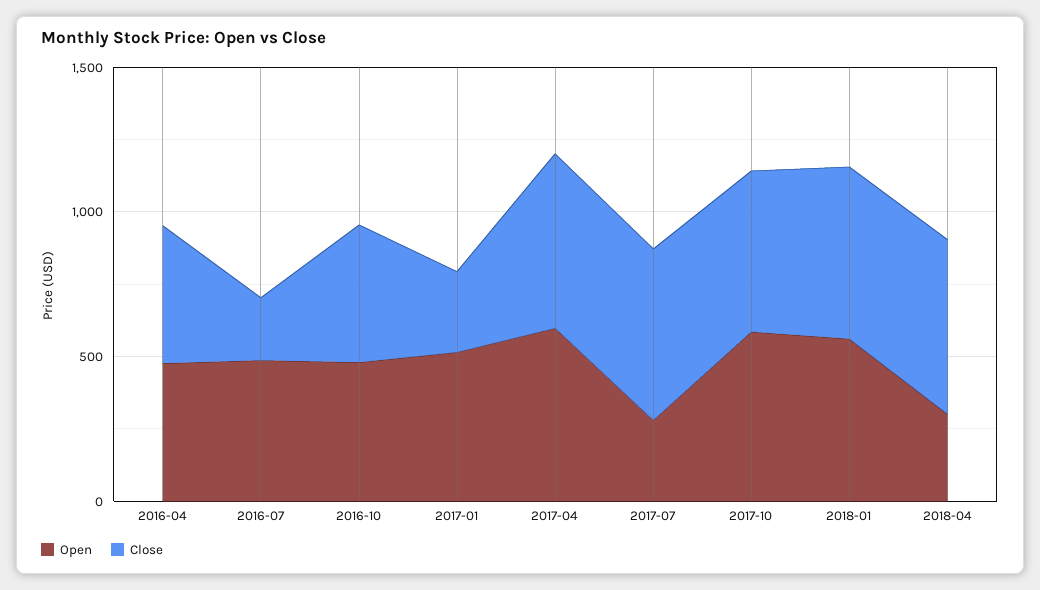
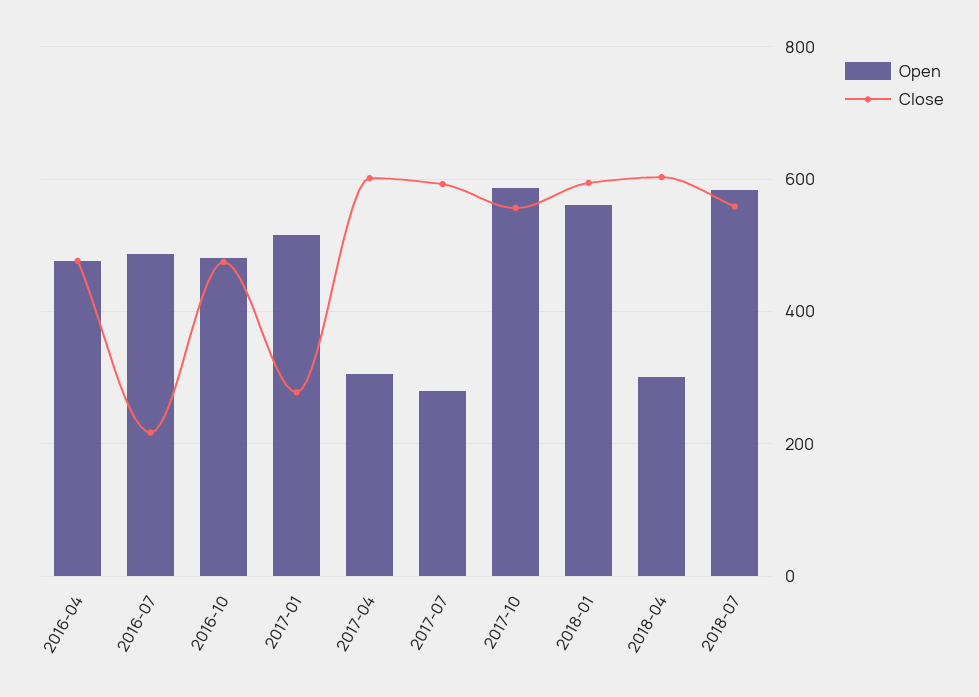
Open, 2017-04: 600 -> 300
Open, 2018-07: none -> 580
Close, 2018-07: none -> 560

